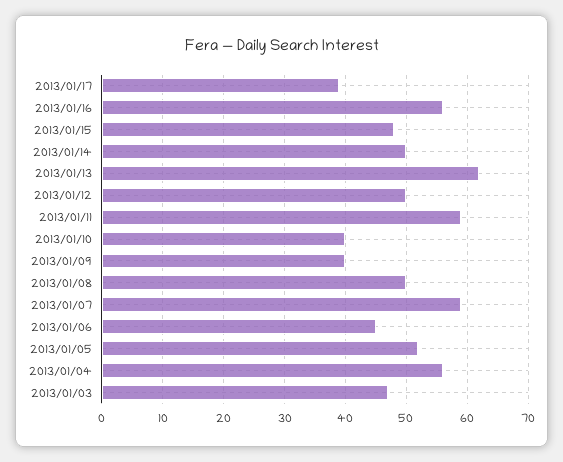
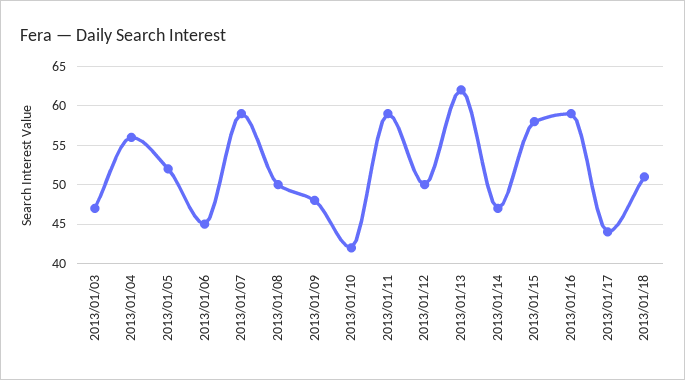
2013/01/17: 39 -> 44
2013/01/16: 56 -> 59
2013/01/15: 48 -> 58
2013/01/14: 50 -> 47
2013/01/10: 40 -> 42
2013/01/09: 40 -> 48
2013/01/18: none -> 51

